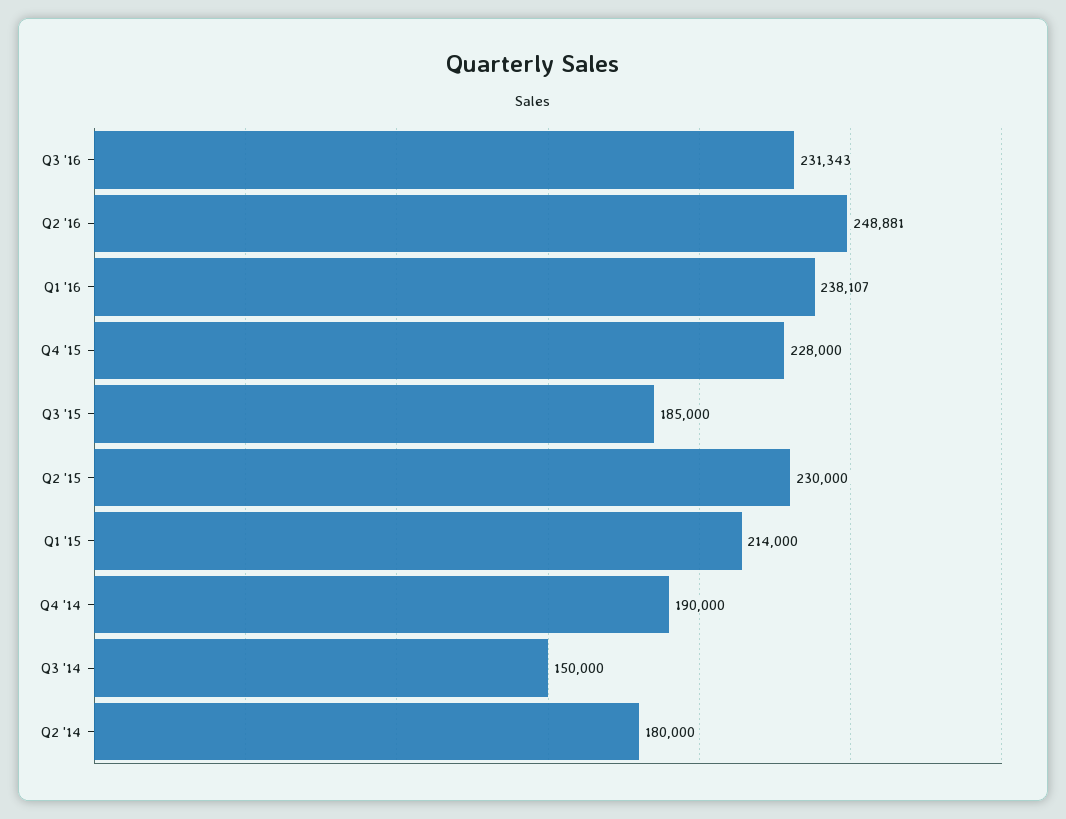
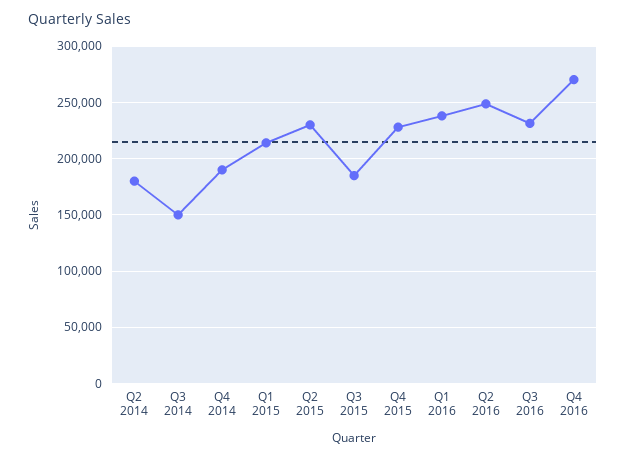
Q4 2016: none -> 270000

